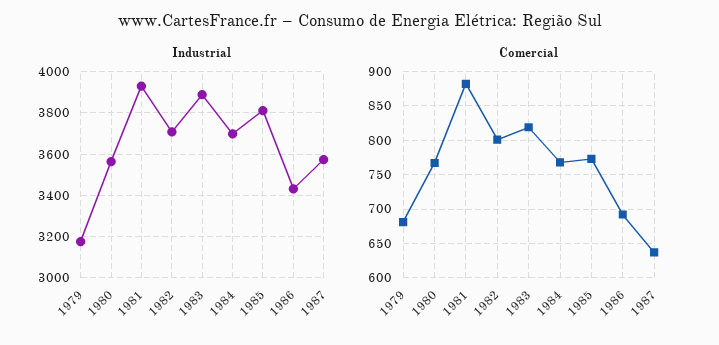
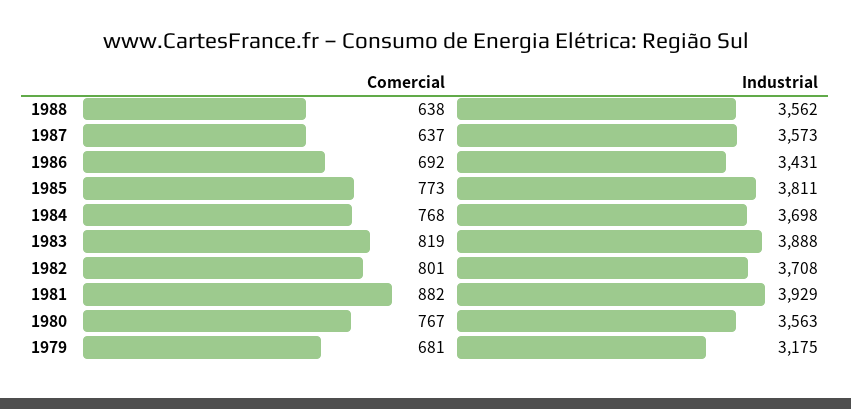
Comercial, 1988: none -> 638
Industrial, 1988: none -> 3562

